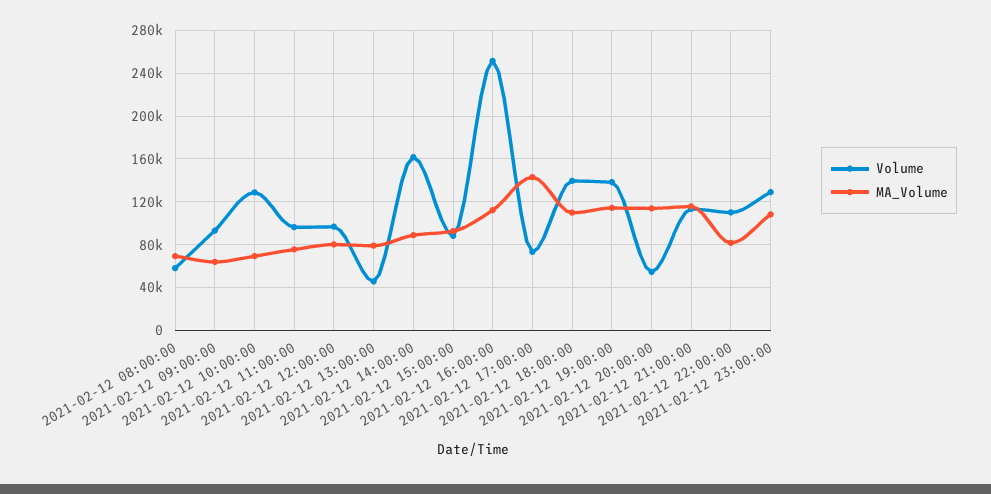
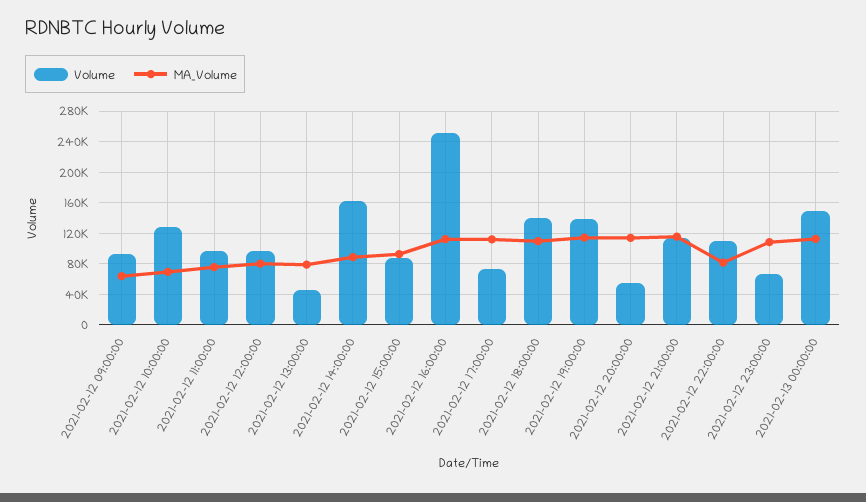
Volume, 2021-02-12 08:00:00: 60000 -> none
MA_Volume, 2021-02-12 08:00:00: 70000 -> none
MA_Volume, 2021-02-12 17:00:00: 140000 -> 110000
Volume, 2021-02-12 23:00:00: 130000 -> 70000
Volume, 2021-02-13 00:00:00: none -> 150000
MA_Volume, 2021-02-13 00:00:00: none -> 110000

